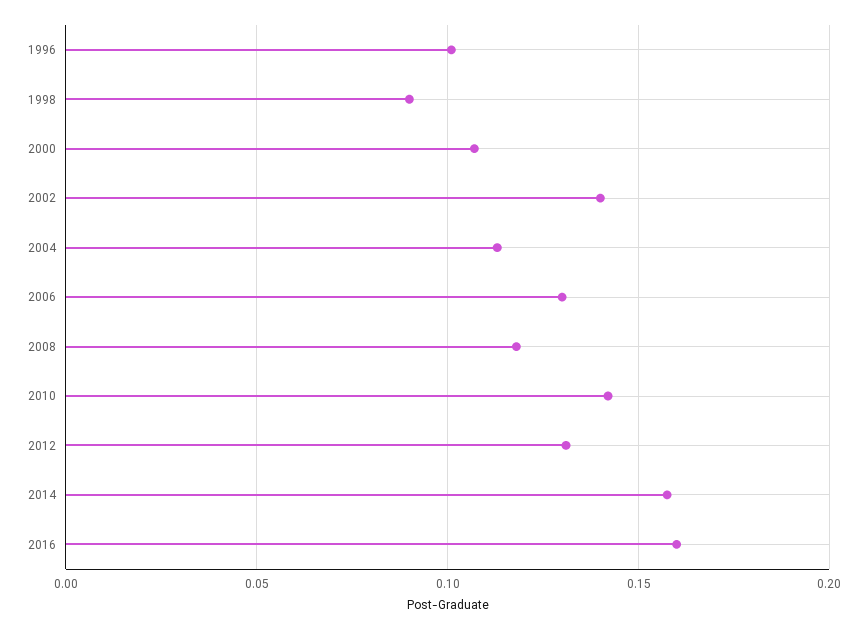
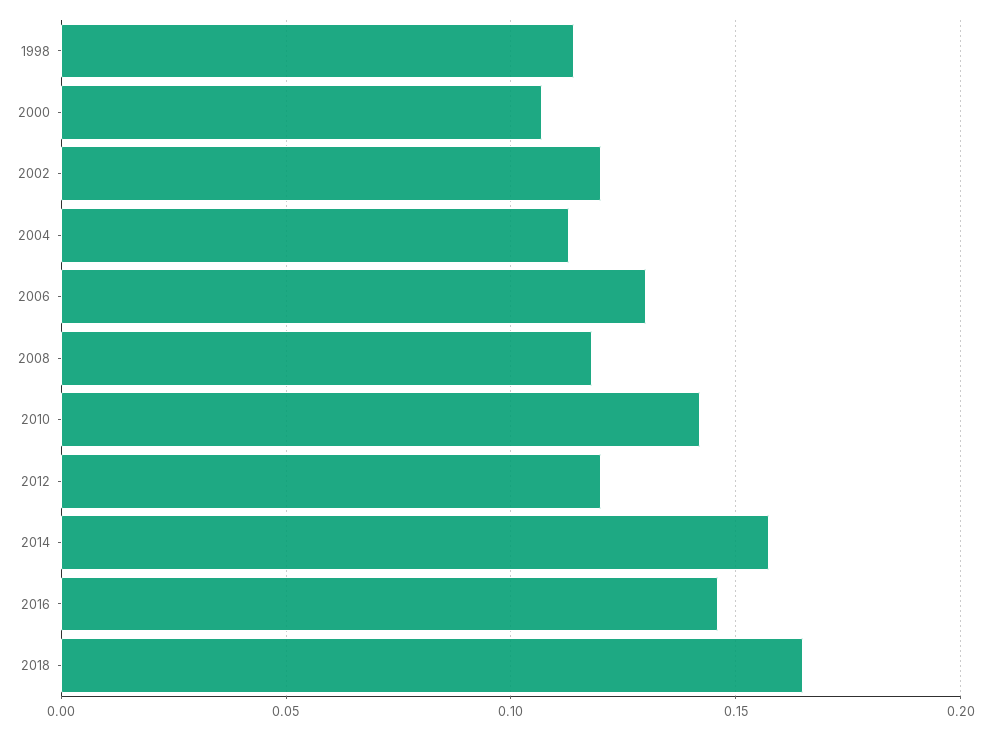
1996: 0.1 -> none
1998: 0.09 -> 0.115
2002: 0.14 -> 0.12
2012: 0.13 -> 0.12
2016: 0.16 -> 0.145
2018: none -> 0.165

